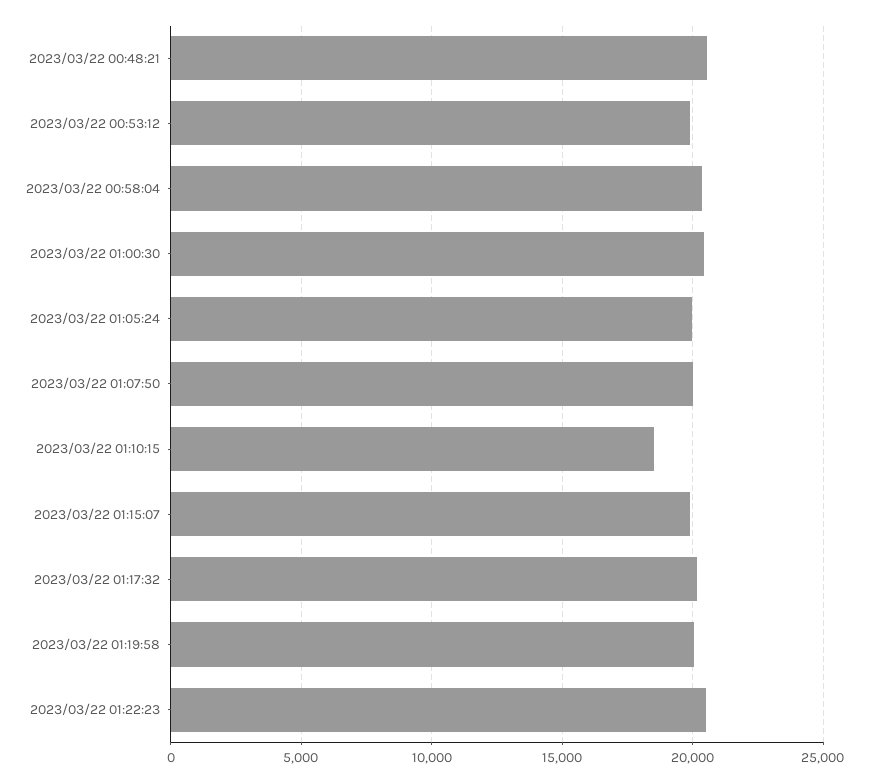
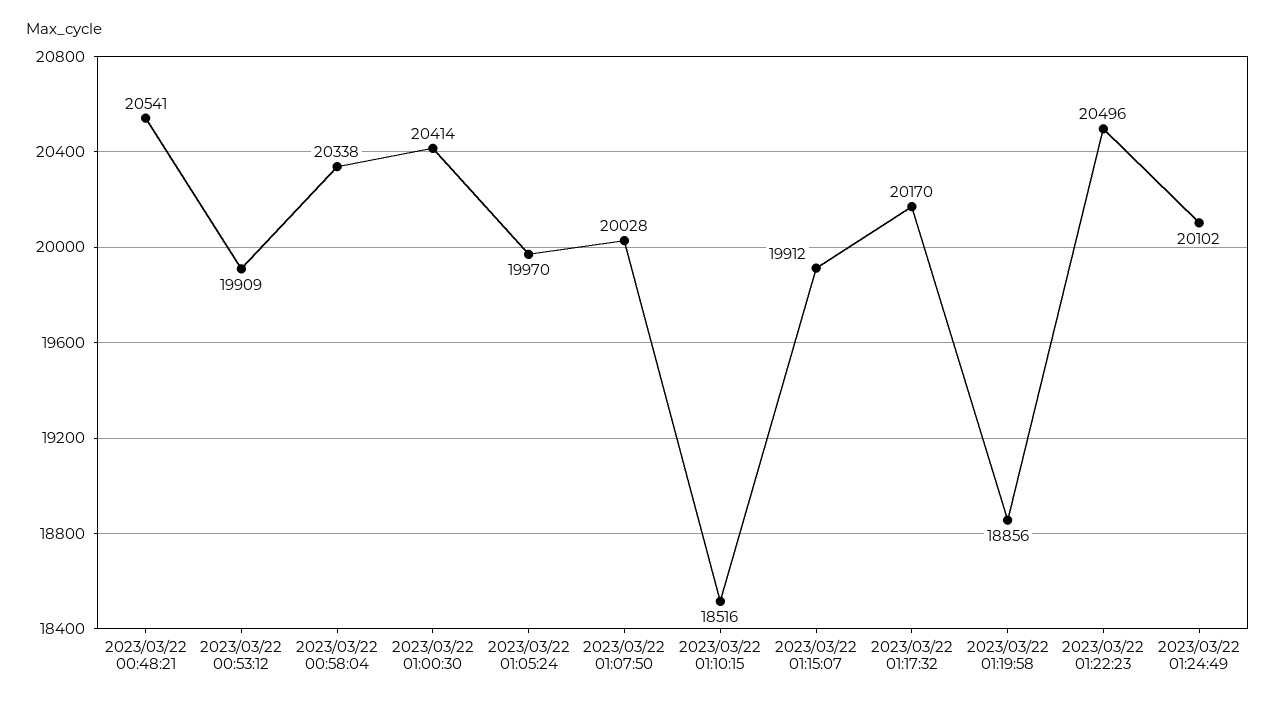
2023/03/22 01:19:58: 20000 -> 18856
2023/03/22 01:24:49: none -> 20102

